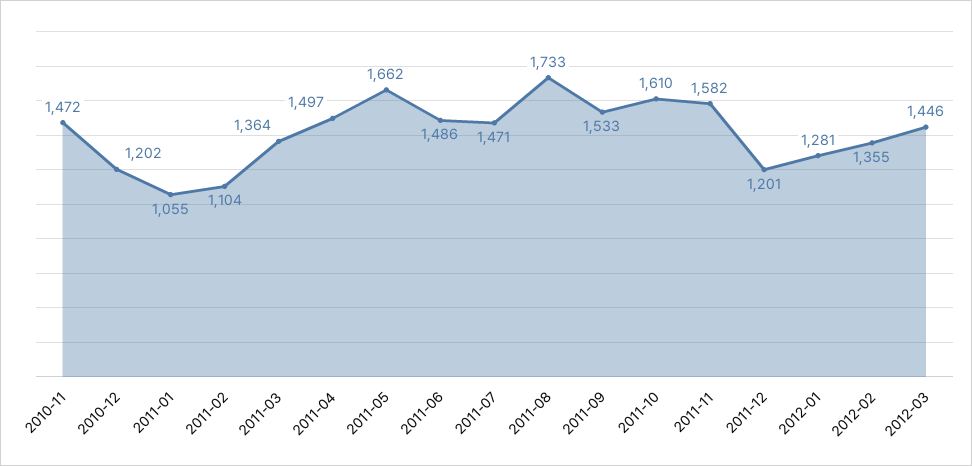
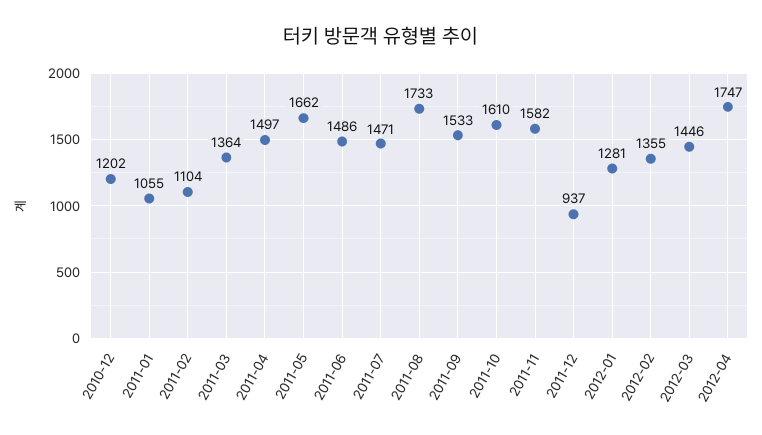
2010-11: 1472 -> none
2011-12: 1201 -> 937
2012-04: none -> 1747

